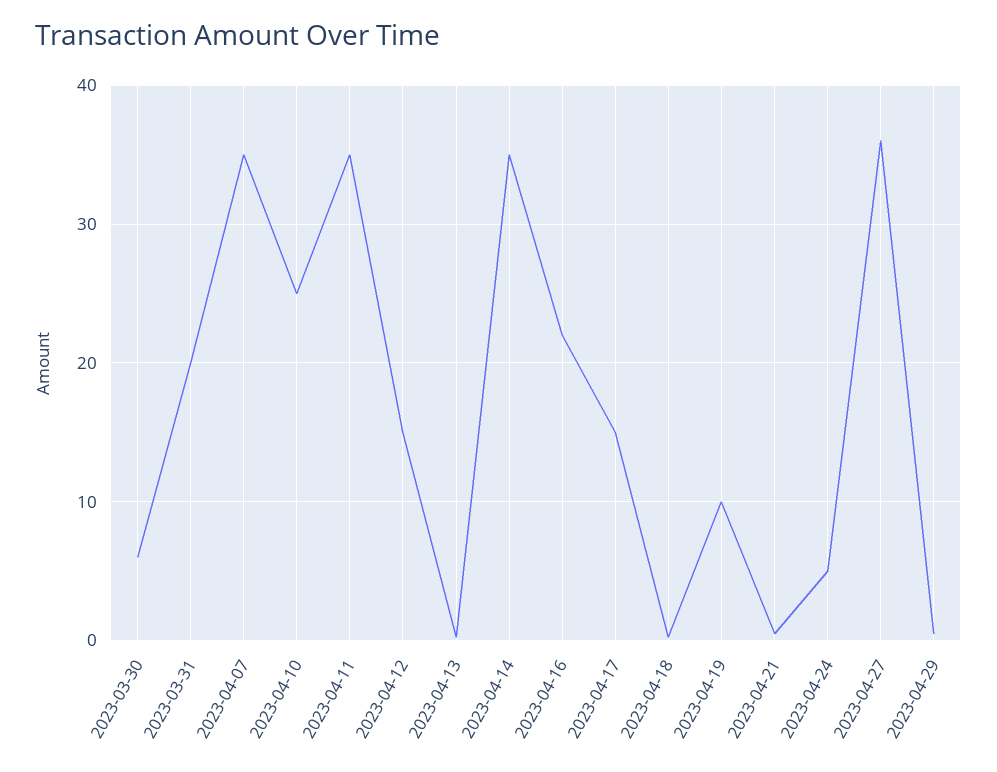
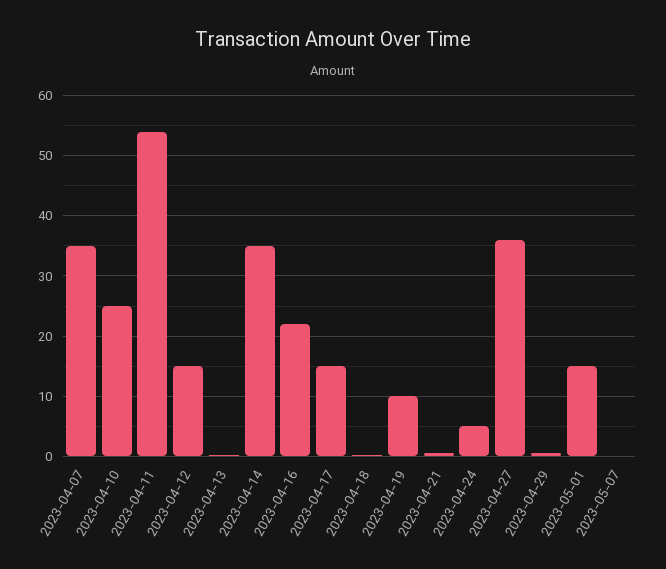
2023-03-30: 6 -> none
2023-03-31: 20 -> none
2023-04-11: 35 -> 54
2023-05-01: none -> 15
2023-05-07: none -> 0

